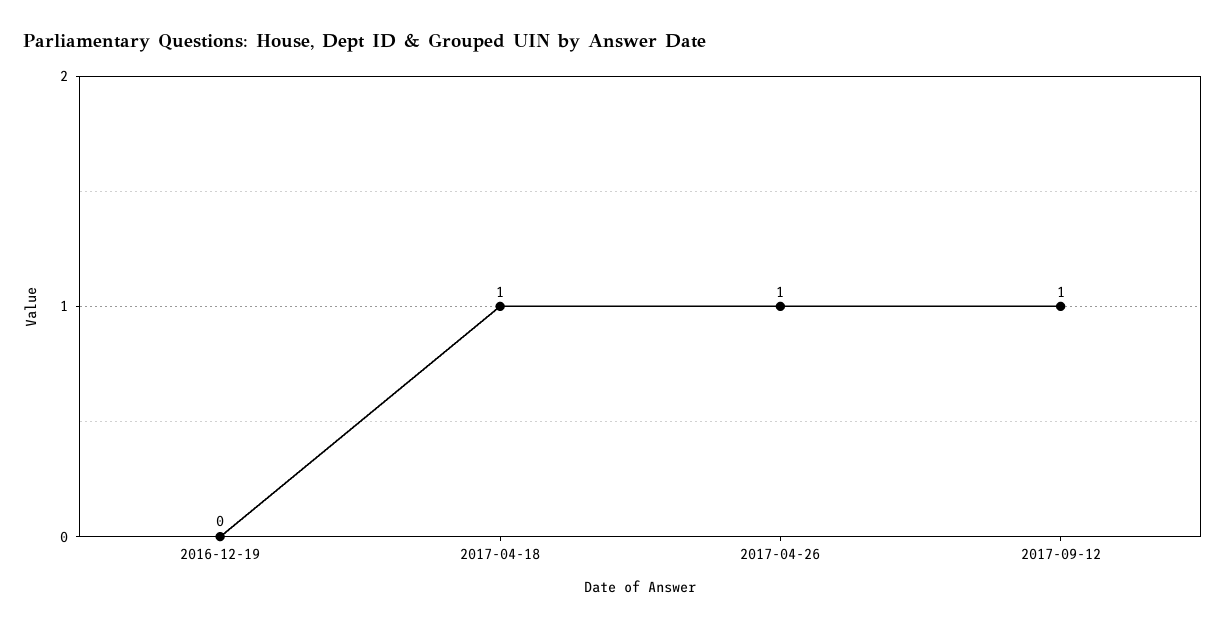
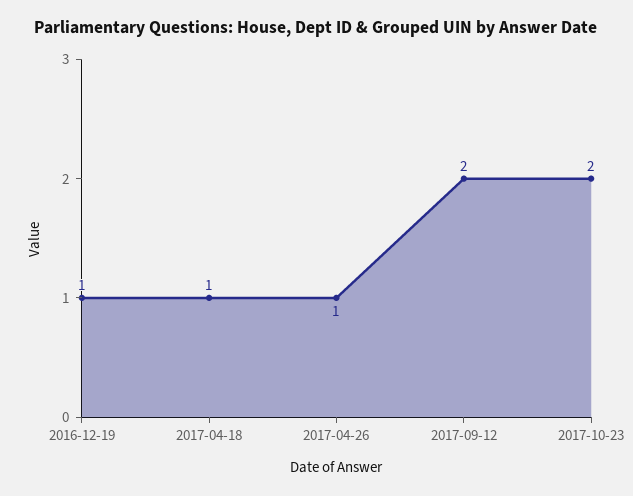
2016-12-19: 0 -> 1
2017-09-12: 1 -> 2
2017-10-23: none -> 2

